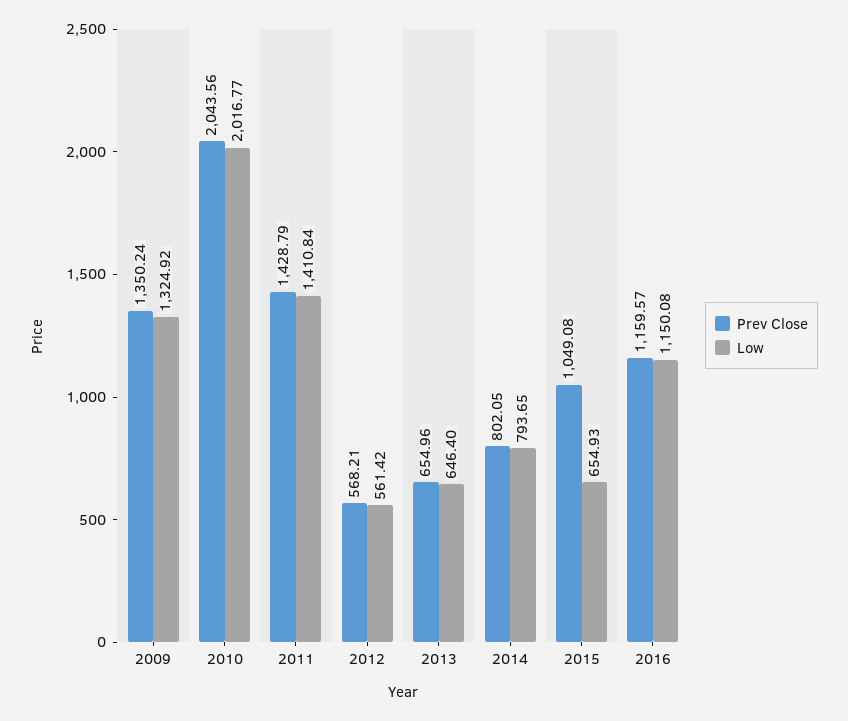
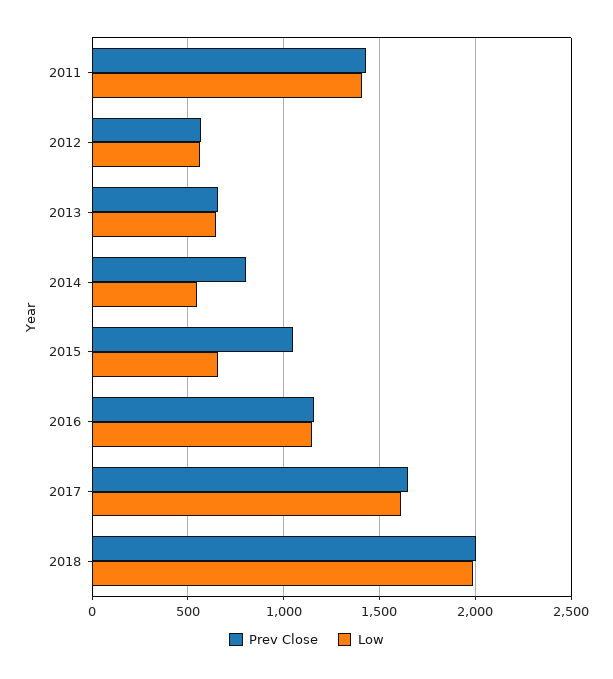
Prev Close, 2009: 1350.24 -> none
Low, 2009: 1324.92 -> none
Prev Close, 2010: 2043.56 -> none
Low, 2010: 2016.77 -> none
Low, 2014: 793.65 -> 550
Prev Close, 2017: none -> 1650
Low, 2017: none -> 1600
Prev Close, 2018: none -> 2000
Low, 2018: none -> 2000

